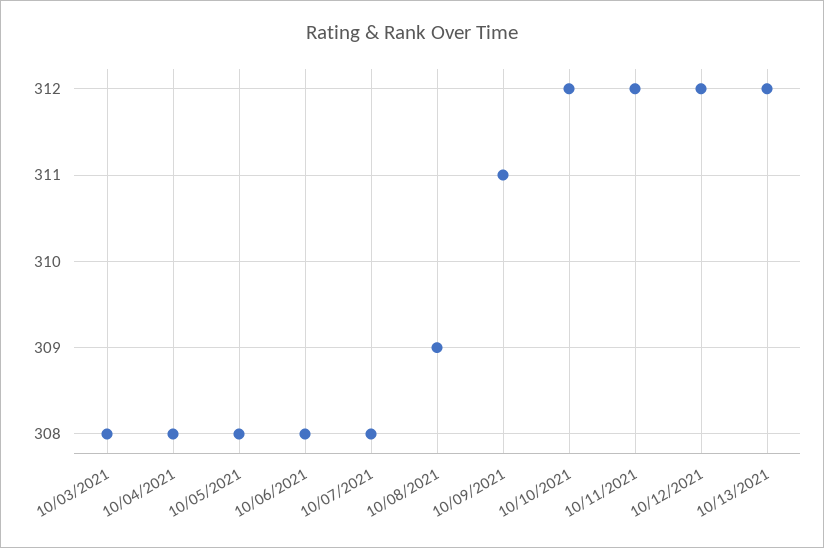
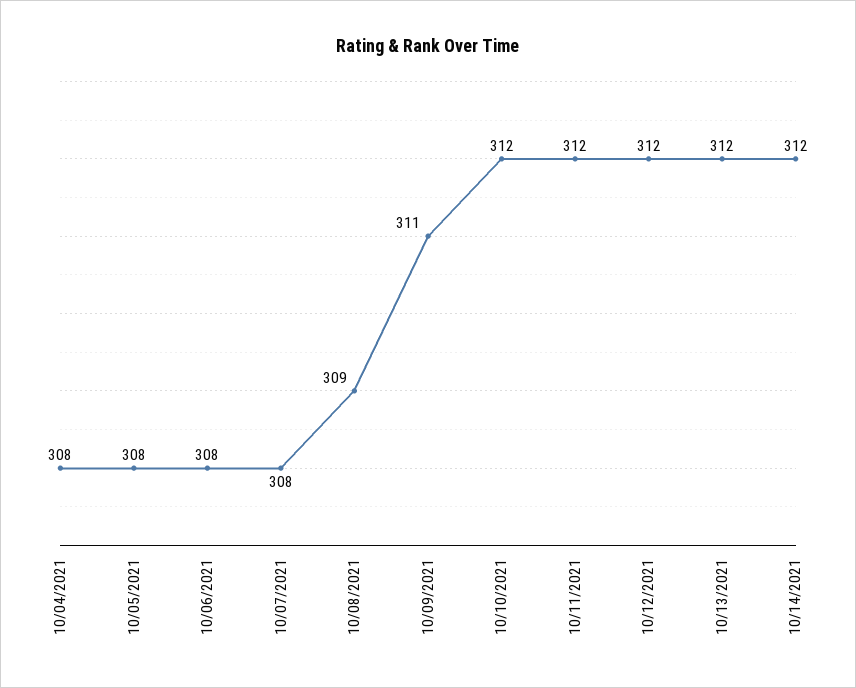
10/03/2021: 308 -> none
10/14/2021: none -> 312

